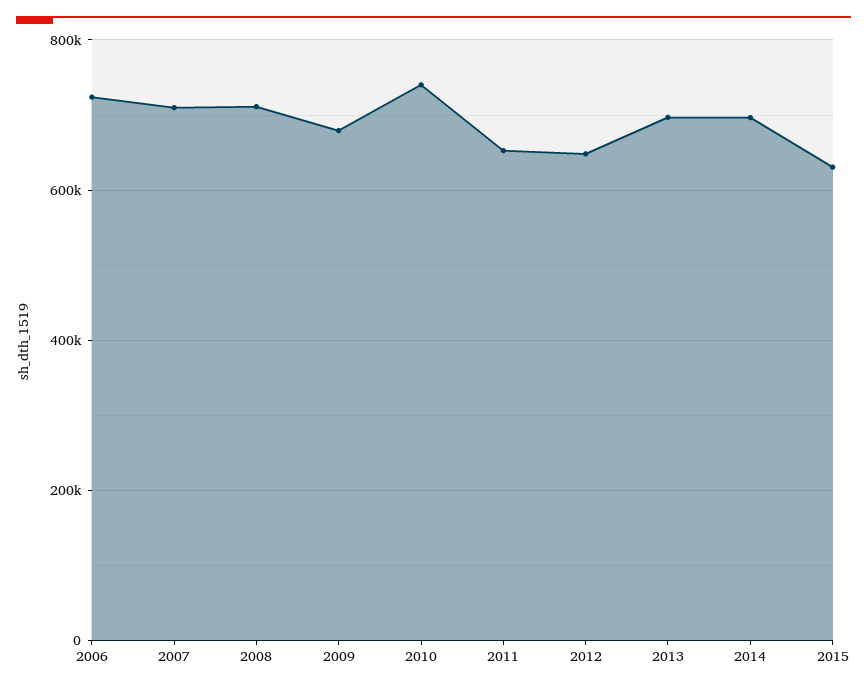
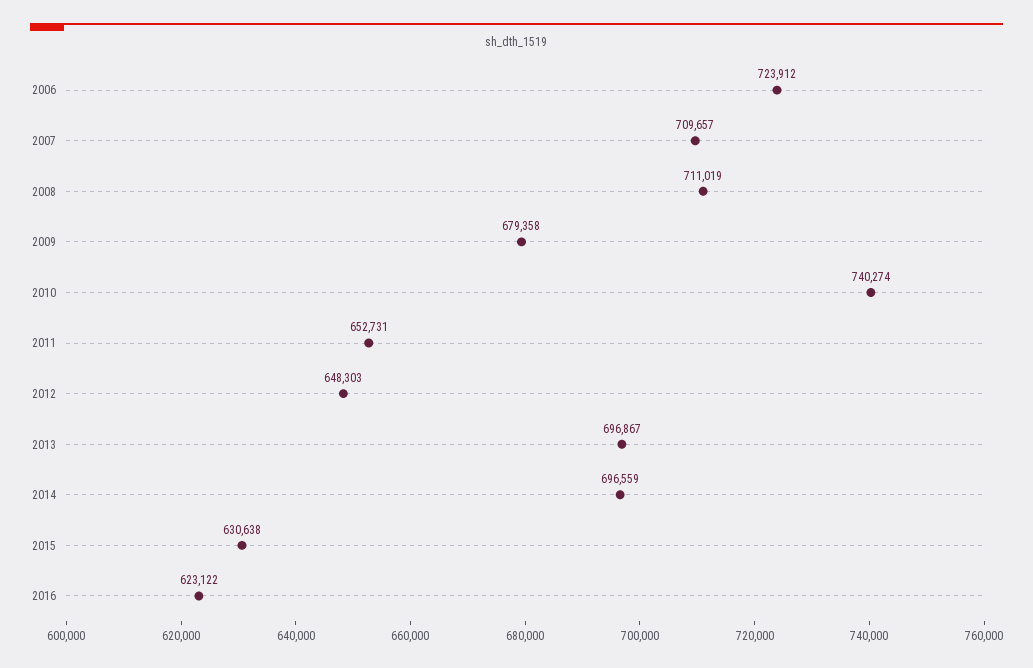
2016: none -> 623122

